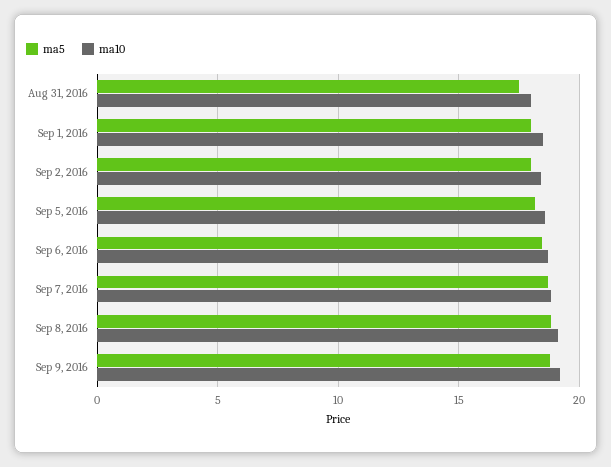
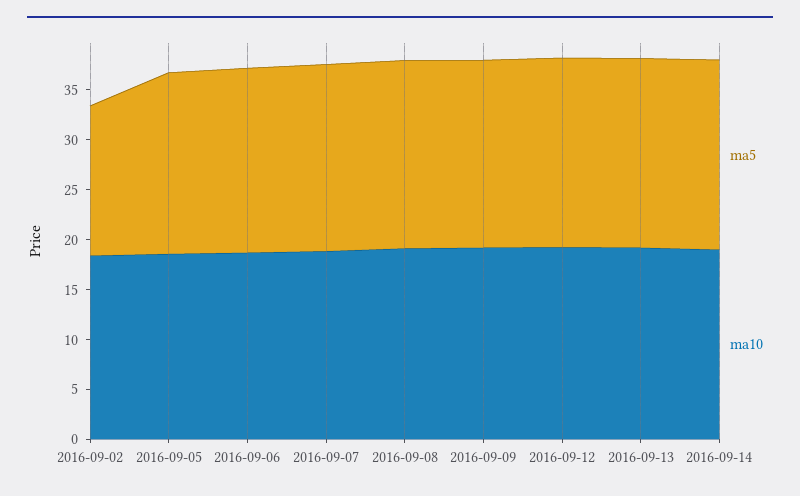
ma5, Aug 31, 2016: 17.5 -> none
ma10, Aug 31, 2016: 18 -> none
ma5, Sep 1, 2016: 18 -> none
ma10, Sep 1, 2016: 18.5 -> none
ma5, Sep 2, 2016: 18 -> 15
ma5, 2016-09-12: none -> 19
ma10, 2016-09-12: none -> 19
ma5, 2016-09-13: none -> 19
ma10, 2016-09-13: none -> 19
ma5, 2016-09-14: none -> 19
ma10, 2016-09-14: none -> 19

